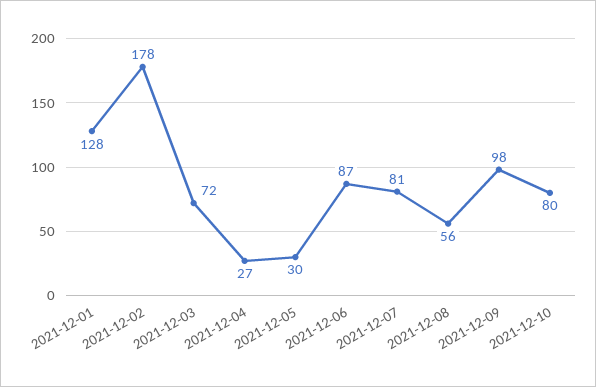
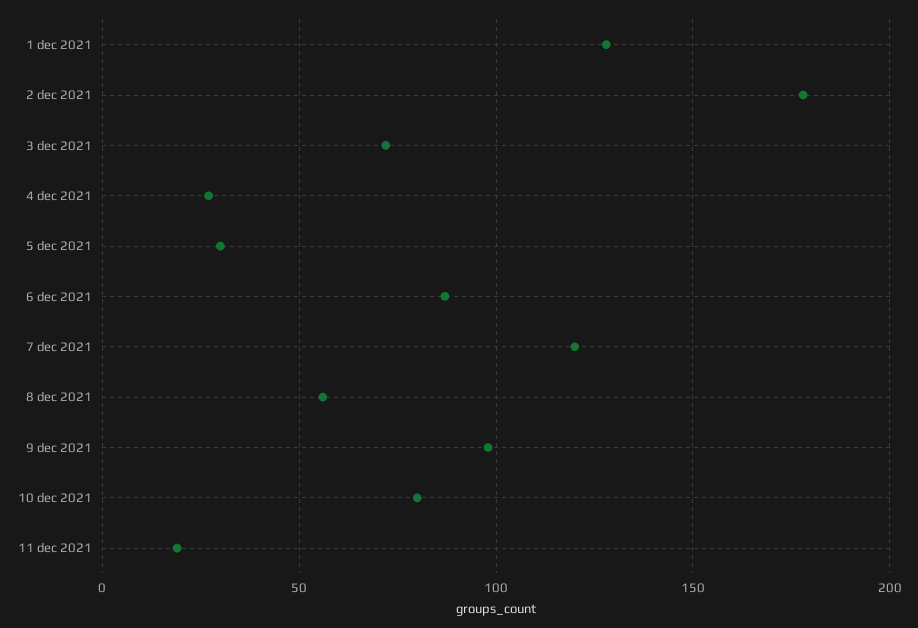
2021-12-07: 81 -> 120
11 dec 2021: none -> 20

